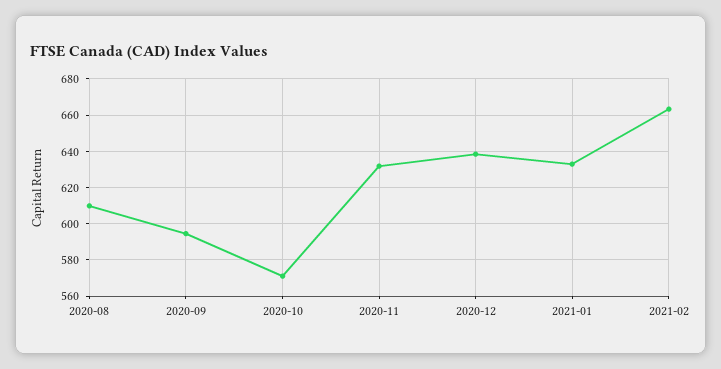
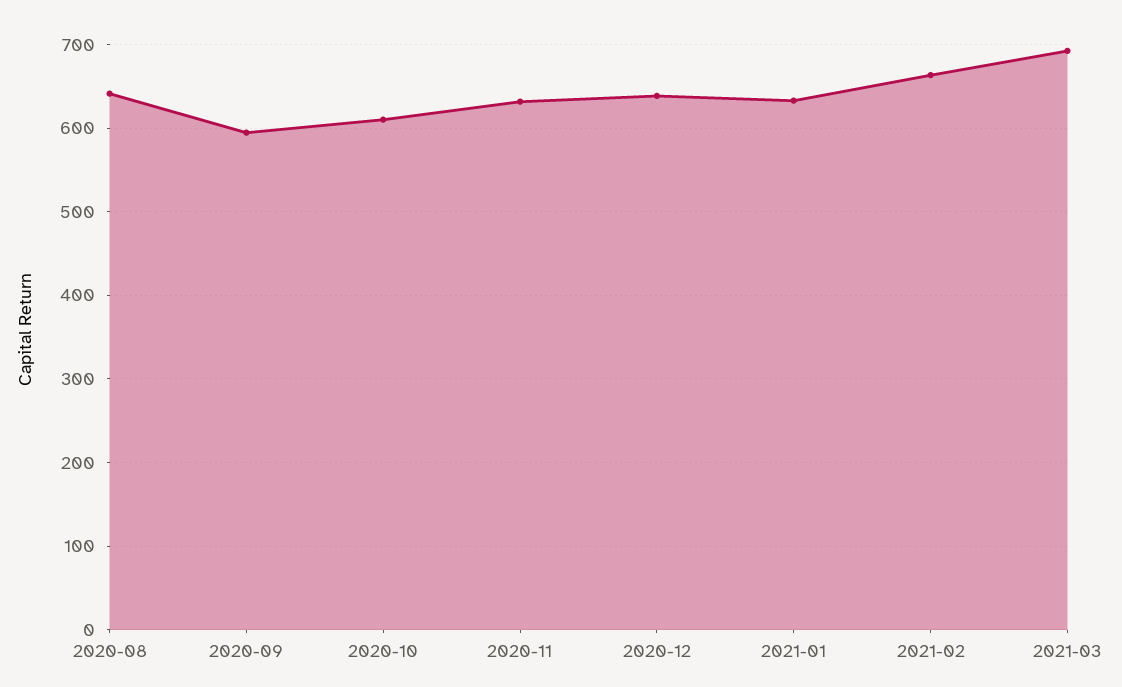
2020-08: 610 -> 640
2020-10: 570 -> 610
2021-03: none -> 690

